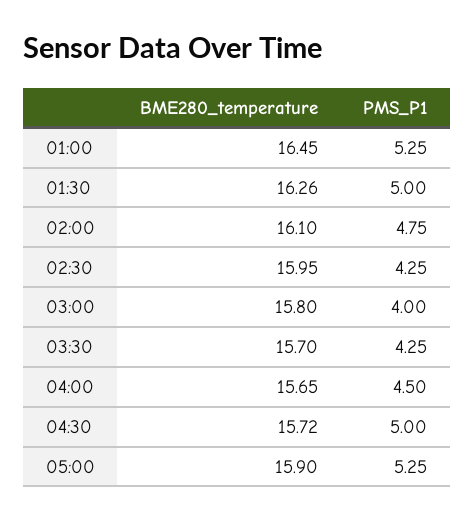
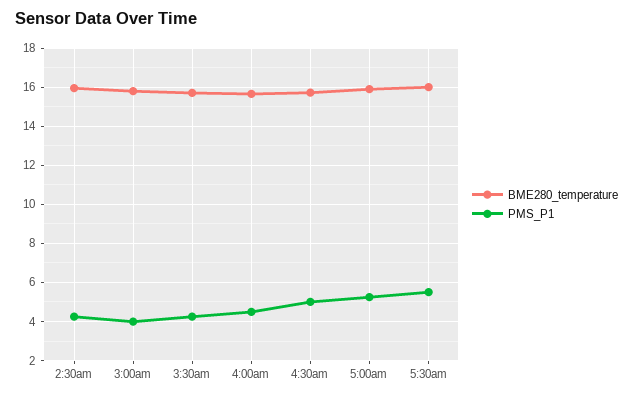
BME280_temperature, 01:00: 16.45 -> none
PMS_P1, 01:00: 5.25 -> none
BME280_temperature, 01:30: 16.26 -> none
PMS_P1, 01:30: 5 -> none
BME280_temperature, 02:00: 16.1 -> none
PMS_P1, 02:00: 4.75 -> none
BME280_temperature, 5:30am: none -> 16
PMS_P1, 5:30am: none -> 5.5

